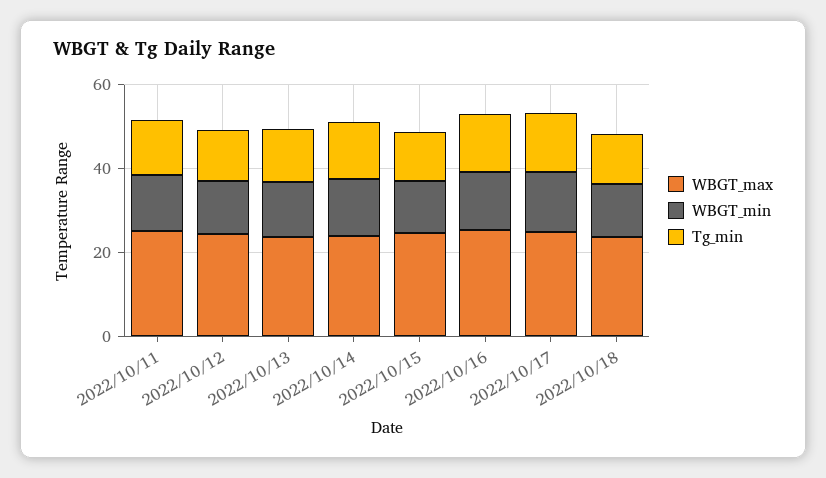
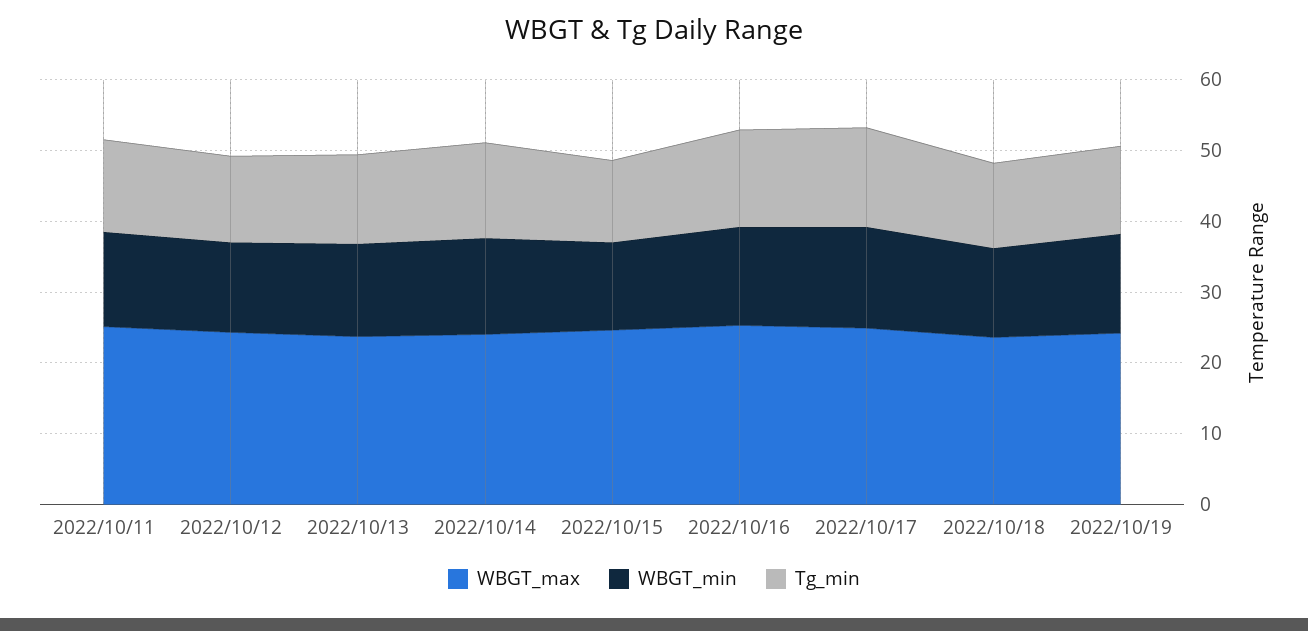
WBGT_max, 2022/10/19: none -> 24
WBGT_min, 2022/10/19: none -> 14
Tg_min, 2022/10/19: none -> 12

